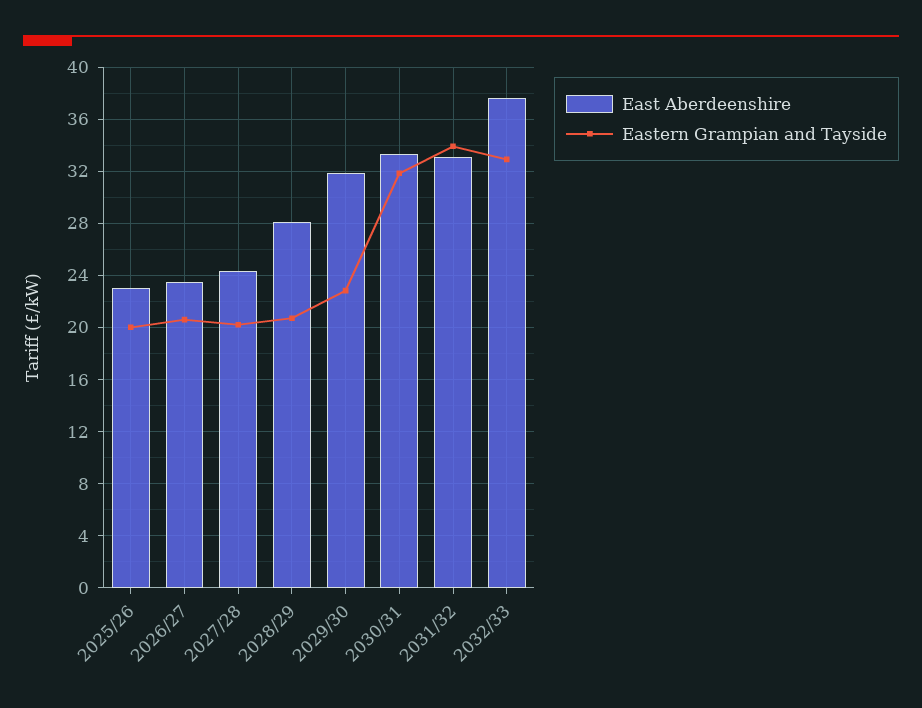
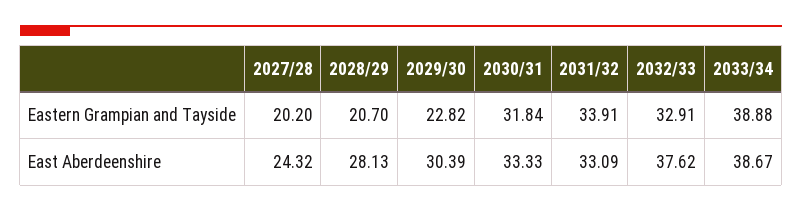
East Aberdeenshire, 2025/26: 23 -> none
Eastern Grampian and Tayside, 2025/26: 20 -> none
East Aberdeenshire, 2026/27: 23.5 -> none
Eastern Grampian and Tayside, 2026/27: 20.5 -> none
East Aberdeenshire, 2029/30: 32 -> 30.39
Eastern Grampian and Tayside, 2033/34: none -> 38.88
East Aberdeenshire, 2033/34: none -> 38.67

